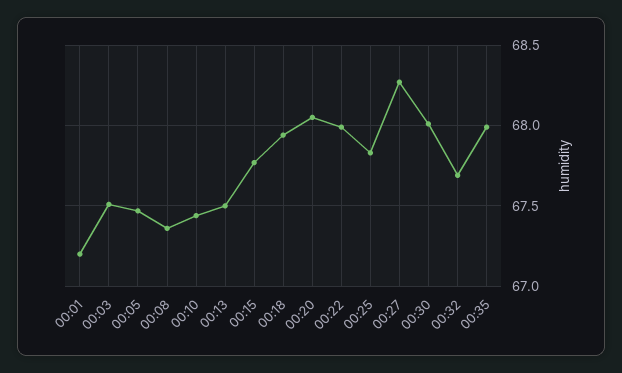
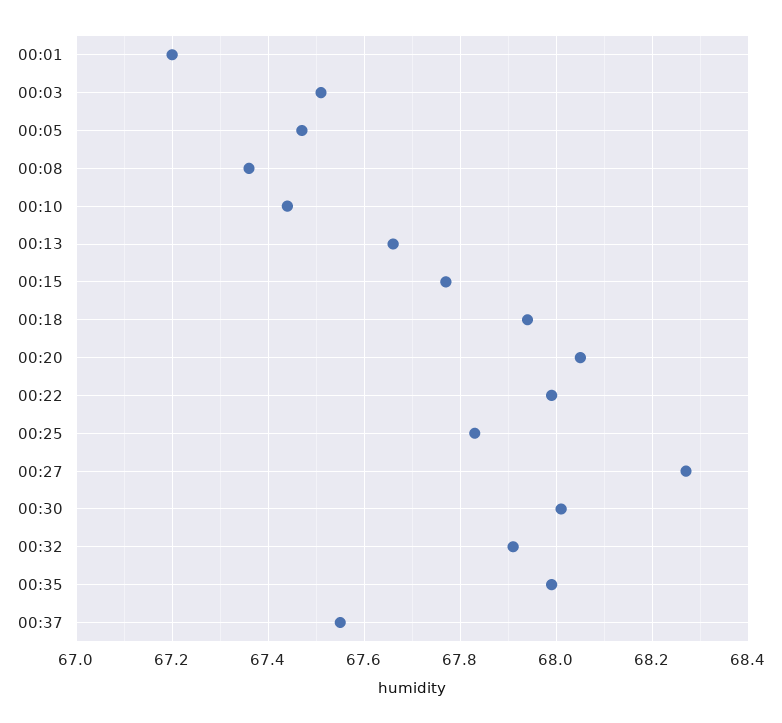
00:13: 67.5 -> 67.65
00:32: 67.7 -> 67.9
00:37: none -> 67.55

